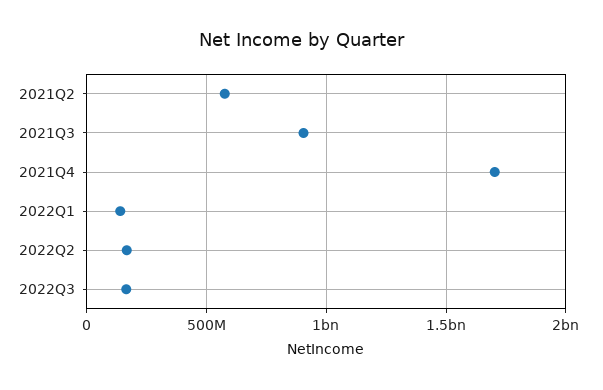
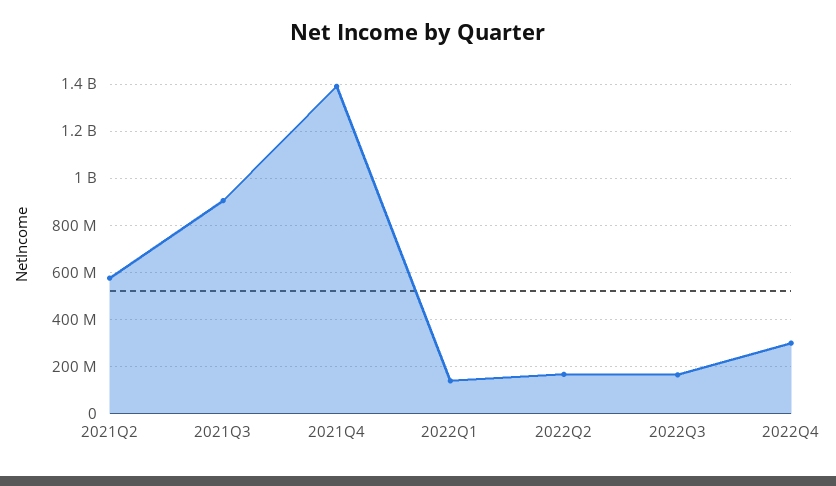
2021Q4: 1700000000 -> 1400000000
2022Q4: none -> 300000000

